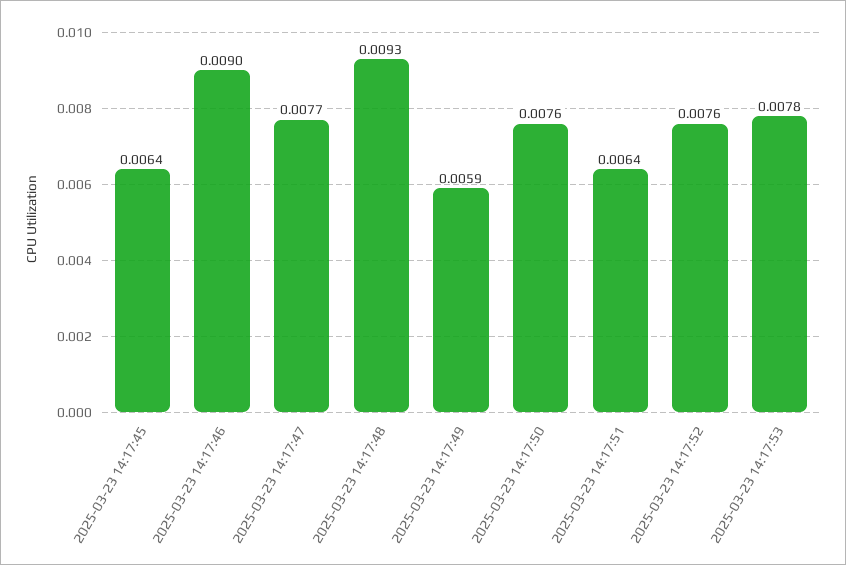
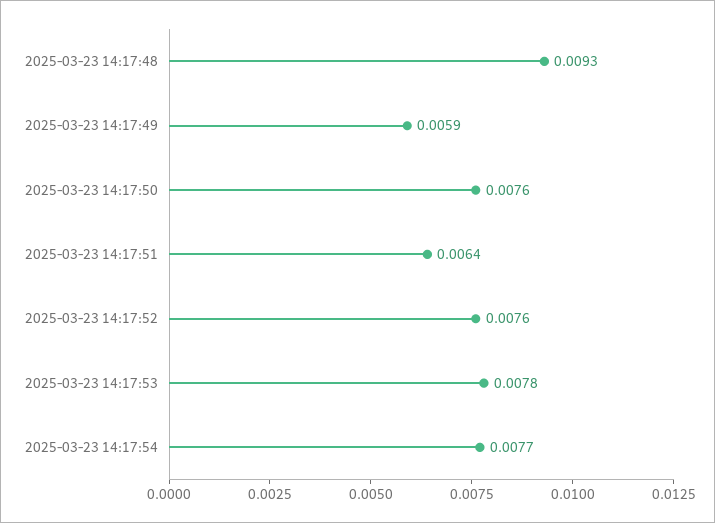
2025-03-23 14:17:45: 0.0064 -> none
2025-03-23 14:17:46: 0.009 -> none
2025-03-23 14:17:47: 0.0077 -> none
2025-03-23 14:17:54: none -> 0.0077

